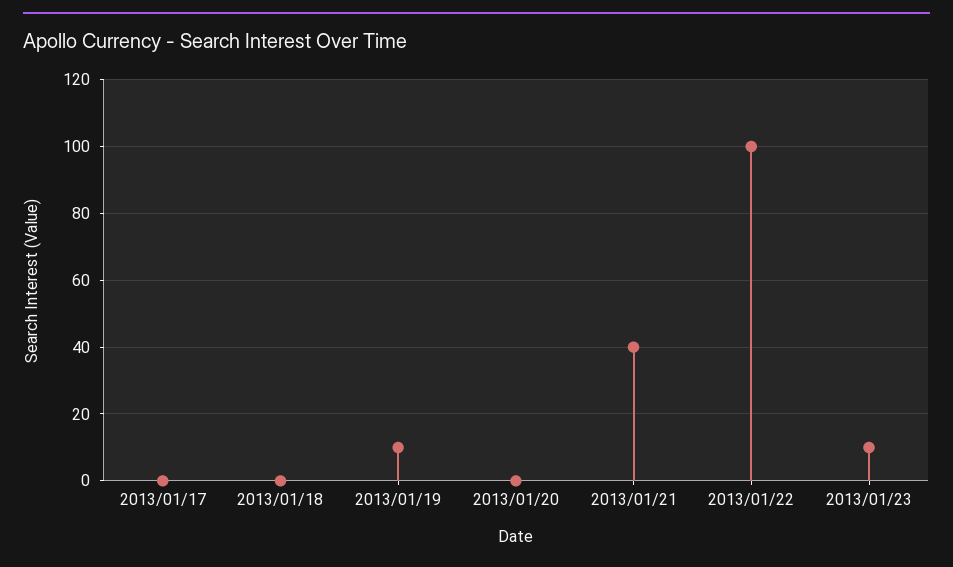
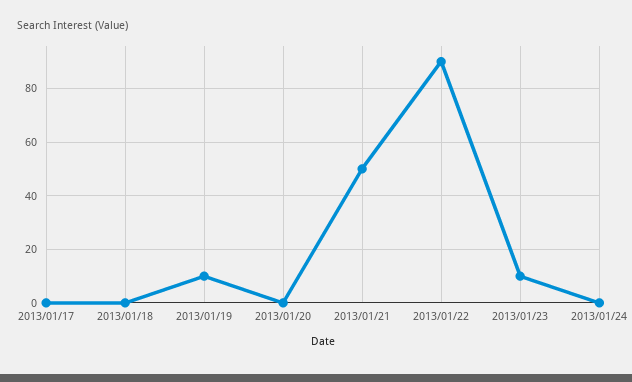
2013/01/21: 40 -> 50
2013/01/22: 100 -> 90
2013/01/24: none -> 0

